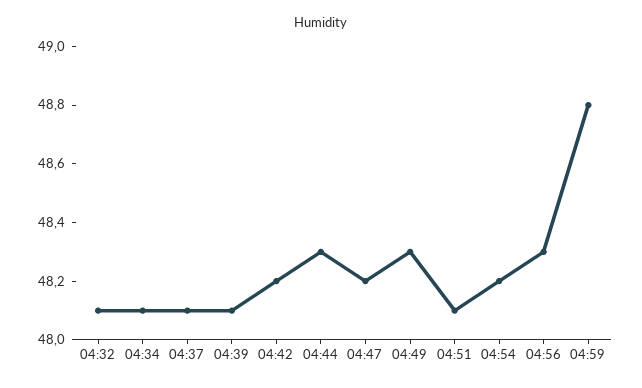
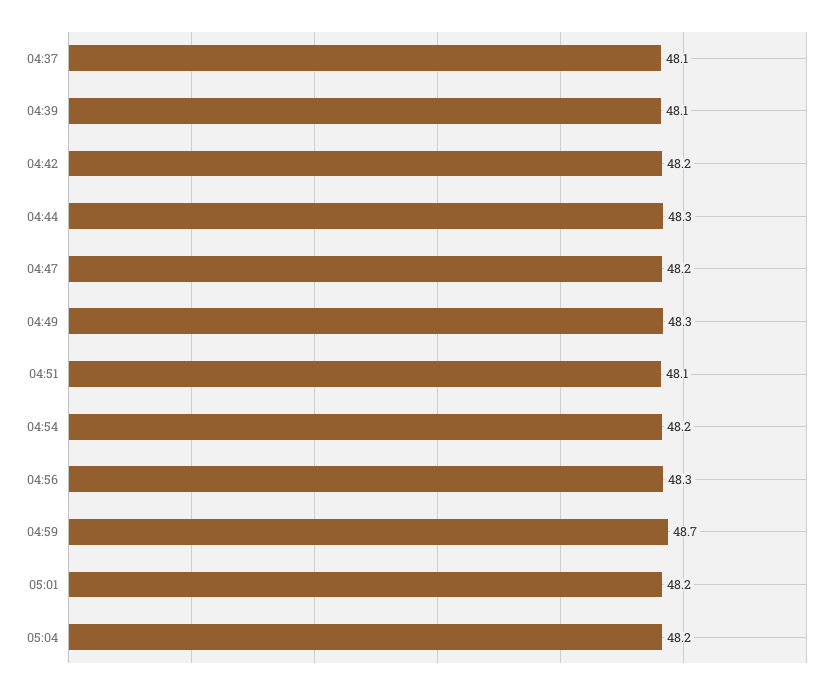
04:32: 48.1 -> none
04:34: 48.1 -> none
04:59: 48.8 -> 48.7
05:01: none -> 48.2
05:04: none -> 48.2

